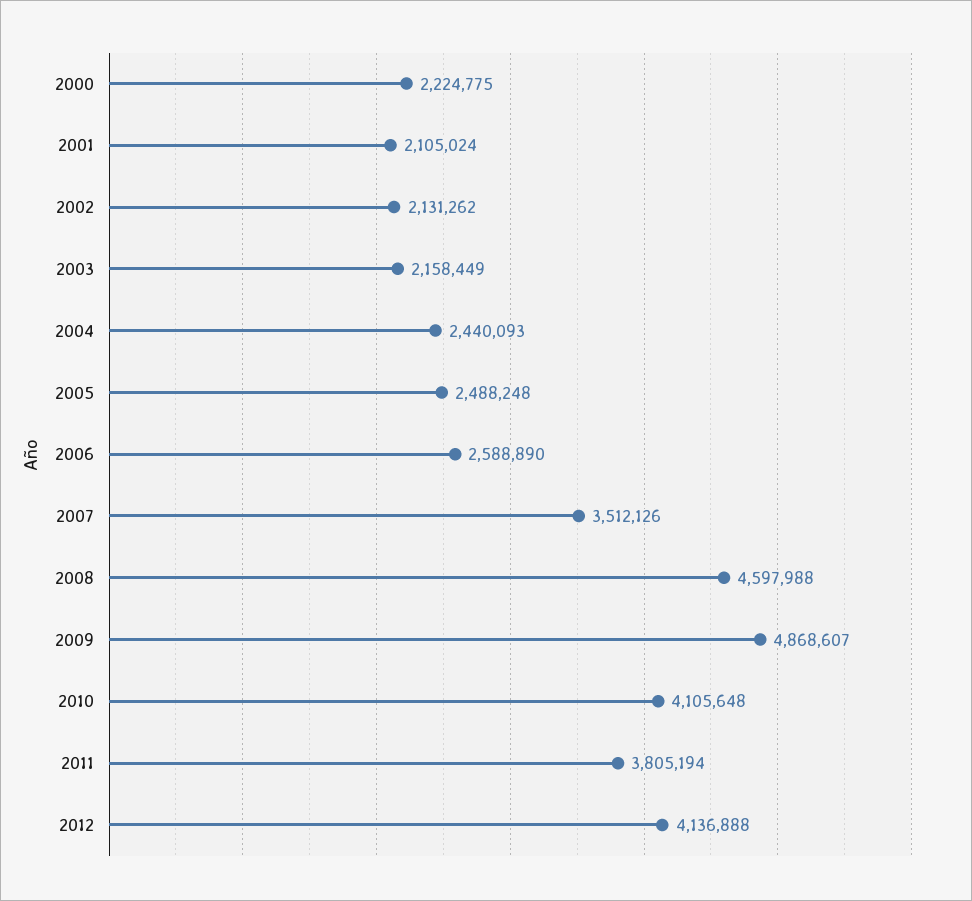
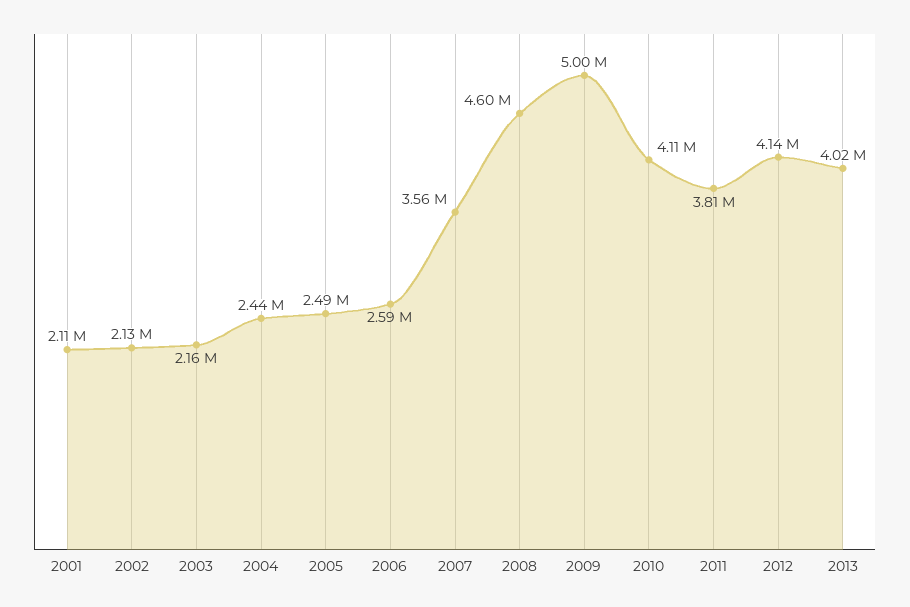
2000: 2224775 -> none
2007: 3512126 -> 3560000
2009: 4868607 -> 5000000
2013: none -> 4020000

